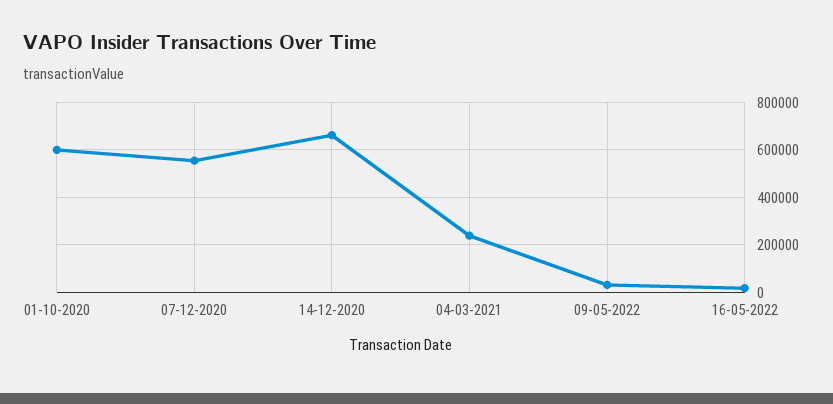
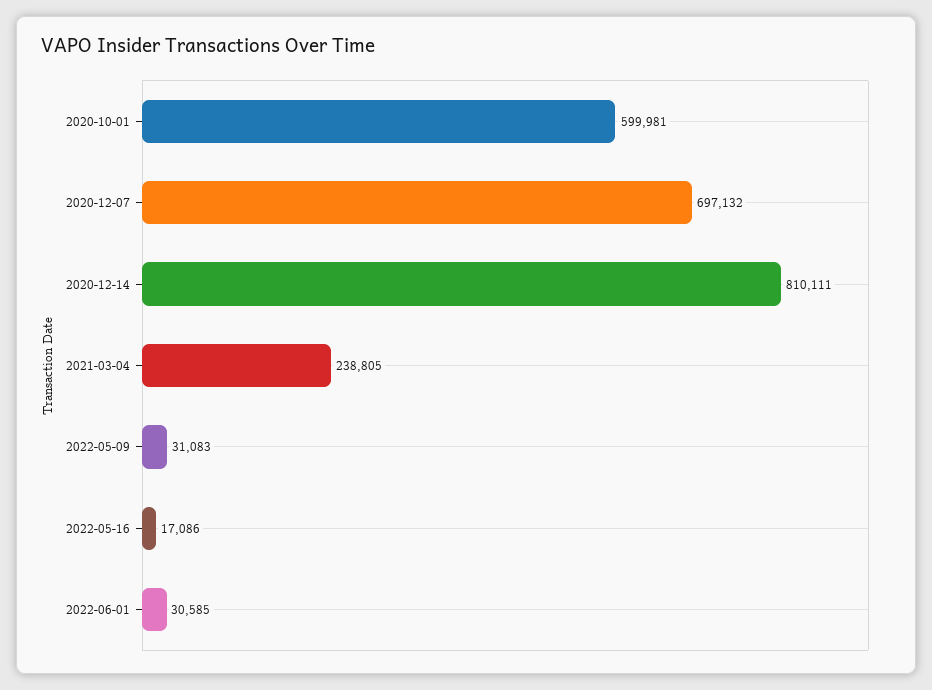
07-12-2020: 550000 -> 697132
14-12-2020: 650000 -> 810111
2022-06-01: none -> 30585

